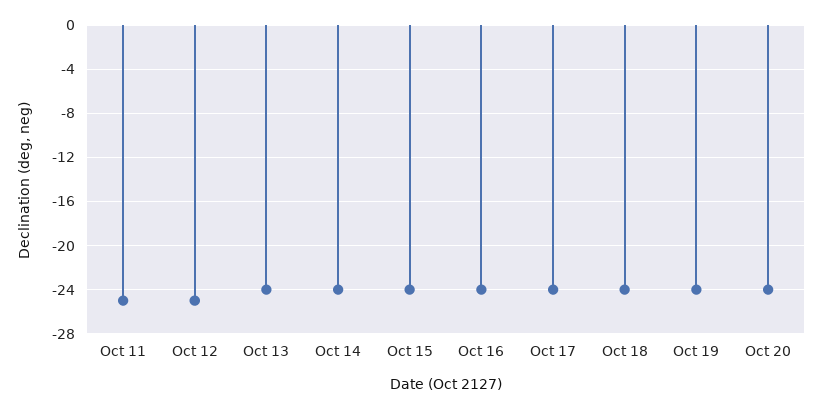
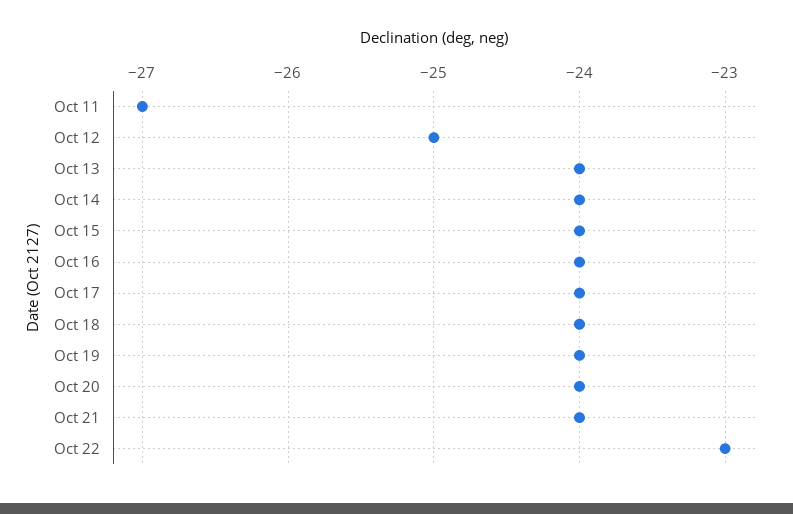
Oct 11: -25 -> -27
Oct 21: none -> -24
Oct 22: none -> -23

